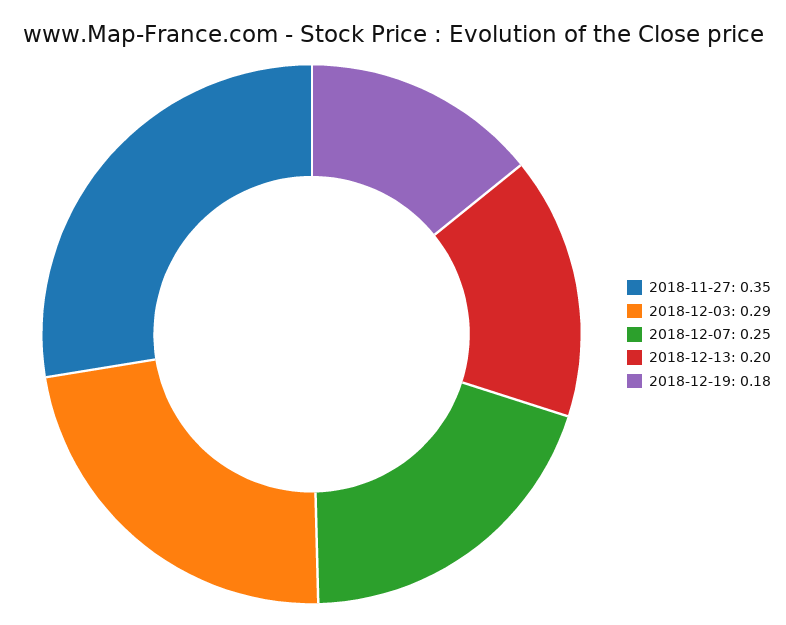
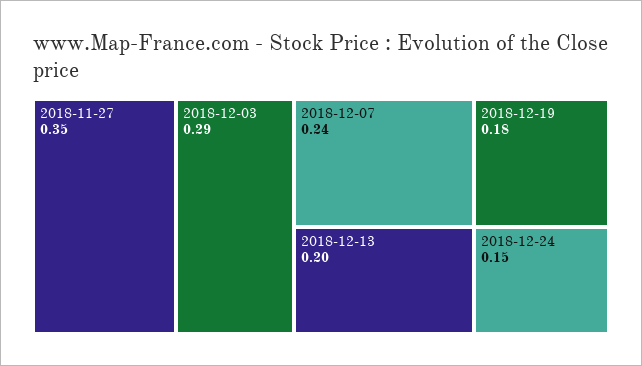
2018-12-07: 0.25 -> 0.24
2018-12-24: none -> 0.15

